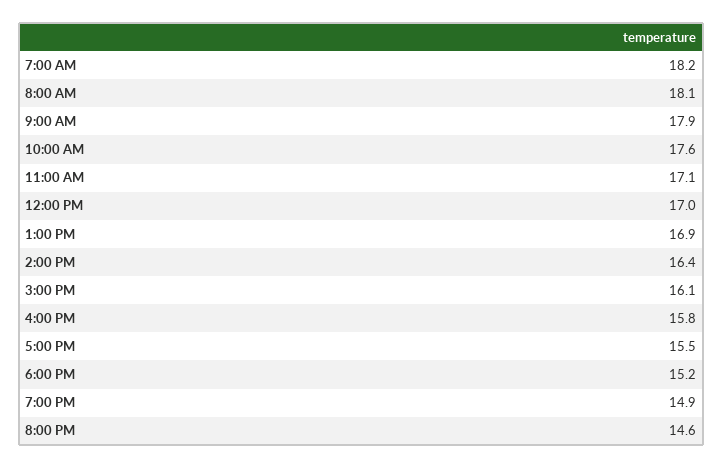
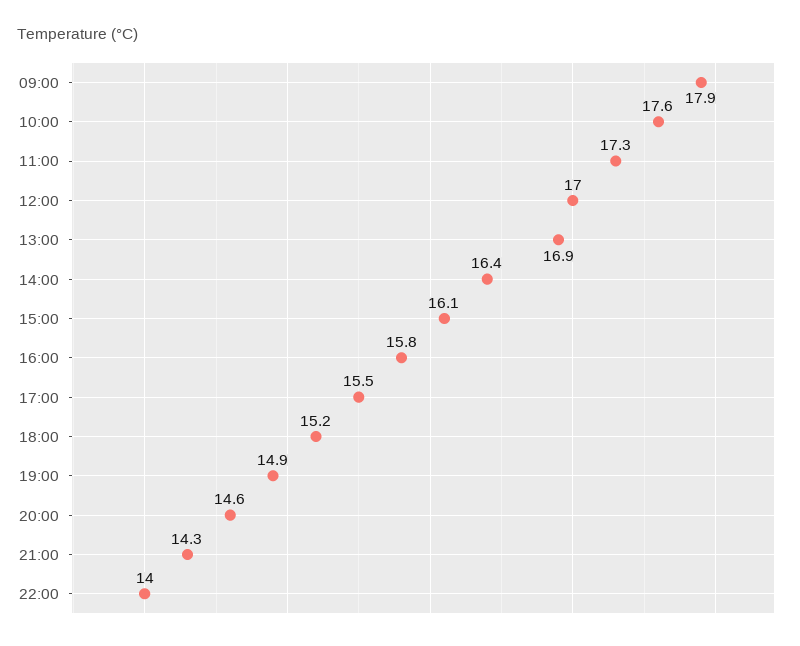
7:00 AM: 18.2 -> none
8:00 AM: 18.1 -> none
11:00 AM: 17.1 -> 17.3
21:00: none -> 14.3
22:00: none -> 14

